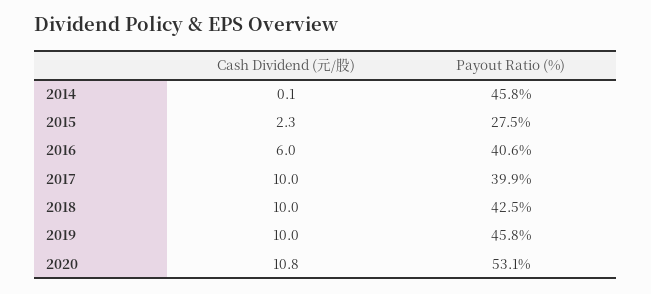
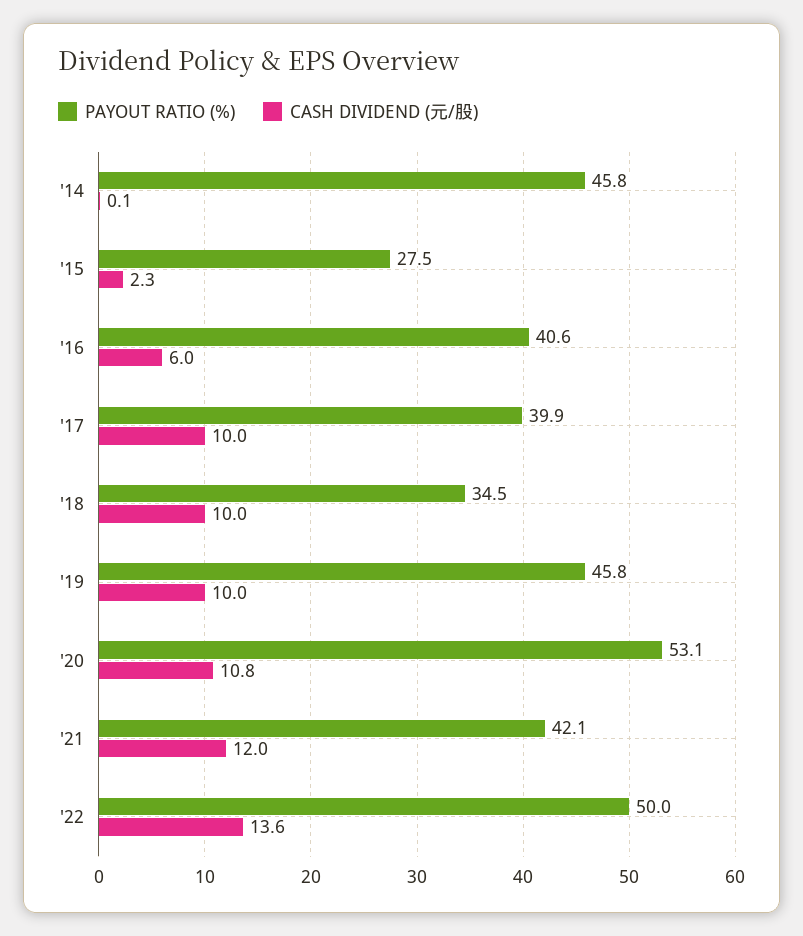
Payout Ratio (%), 2018: 42.5 -> 34.5
Payout Ratio (%), '21: none -> 42.1
Cash Dividend (元/股), '21: none -> 12
Payout Ratio (%), '22: none -> 50
Cash Dividend (元/股), '22: none -> 13.6

